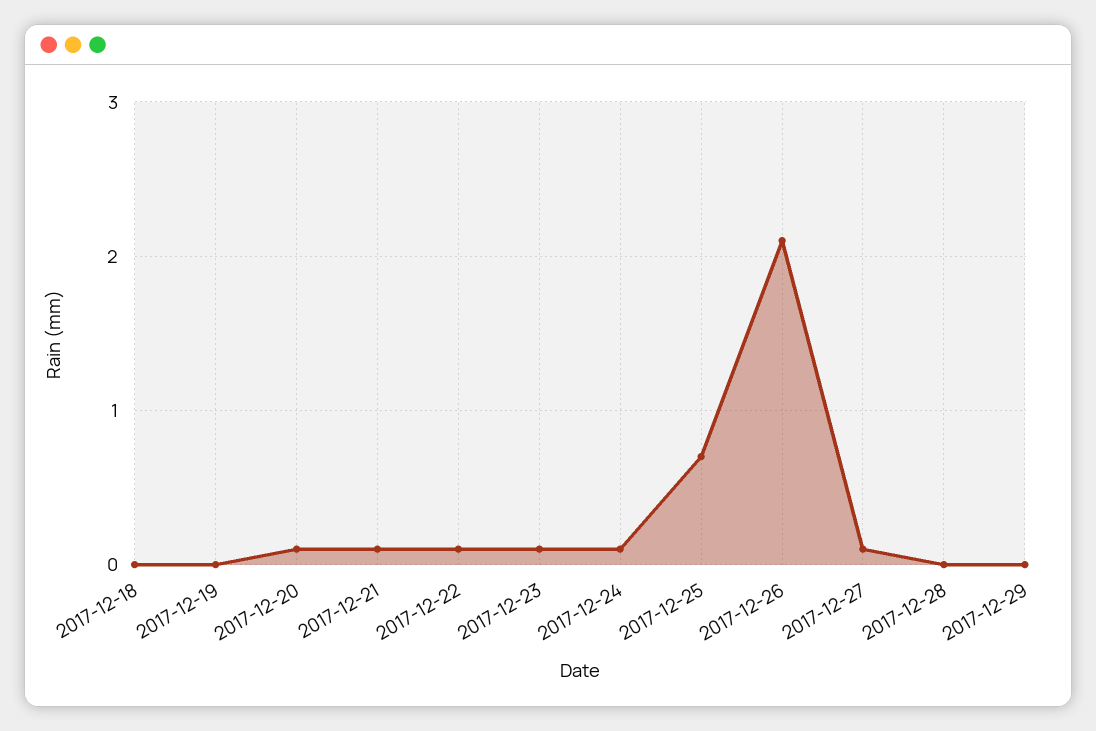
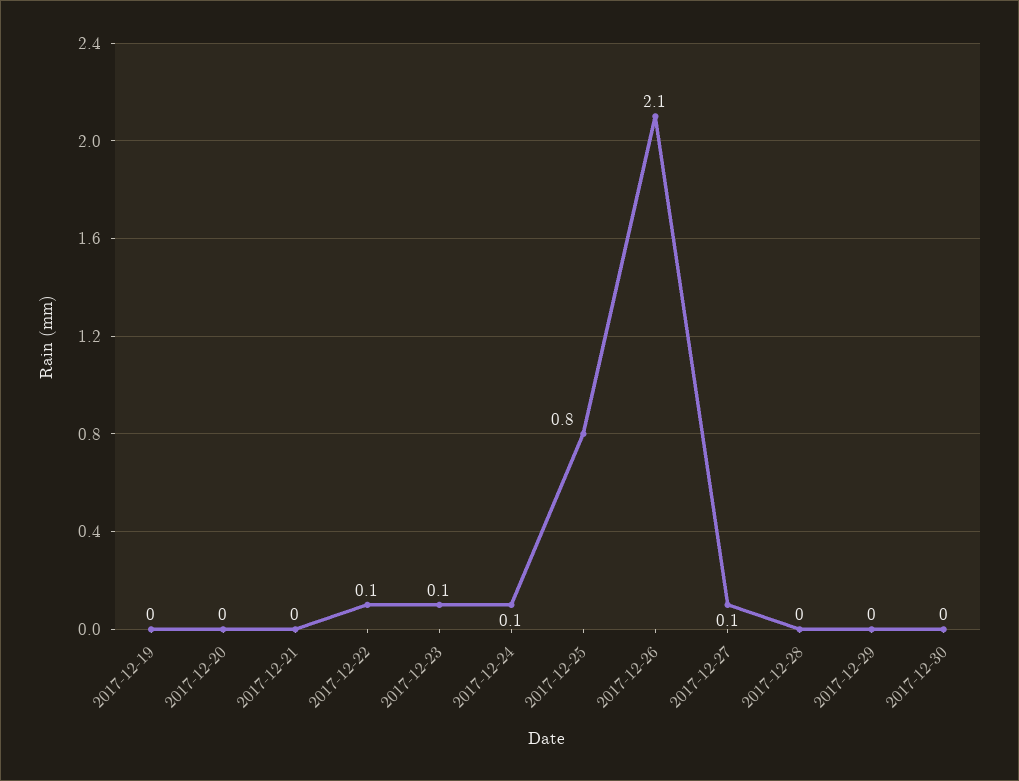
2017-12-18: 0 -> none
2017-12-20: 0.1 -> 0
2017-12-21: 0.1 -> 0
2017-12-25: 0.7 -> 0.8
2017-12-30: none -> 0

